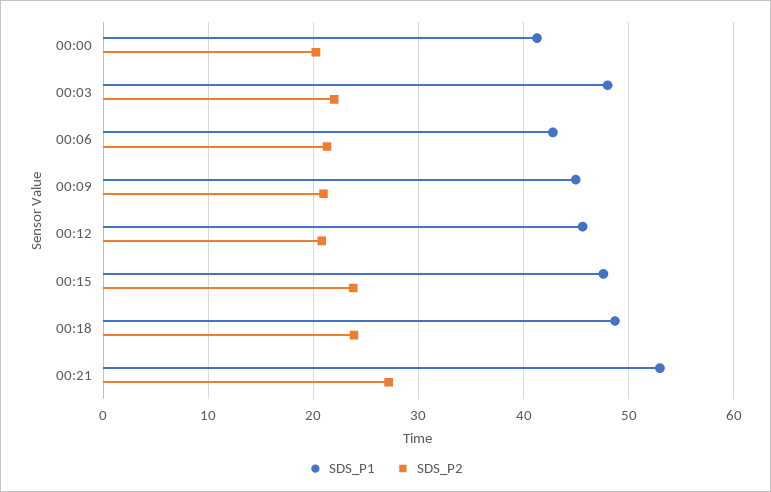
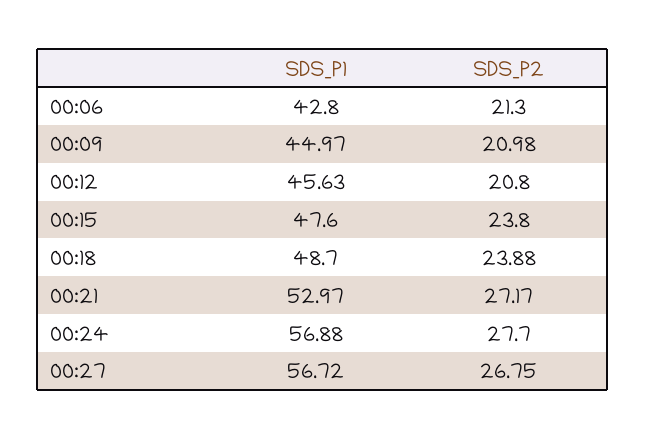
SDS_P1, 00:00: 41 -> none
SDS_P2, 00:00: 20 -> none
SDS_P1, 00:03: 48 -> none
SDS_P2, 00:03: 22 -> none
SDS_P1, 00:24: none -> 56.88
SDS_P2, 00:24: none -> 27.7
SDS_P1, 00:27: none -> 56.72
SDS_P2, 00:27: none -> 26.75

